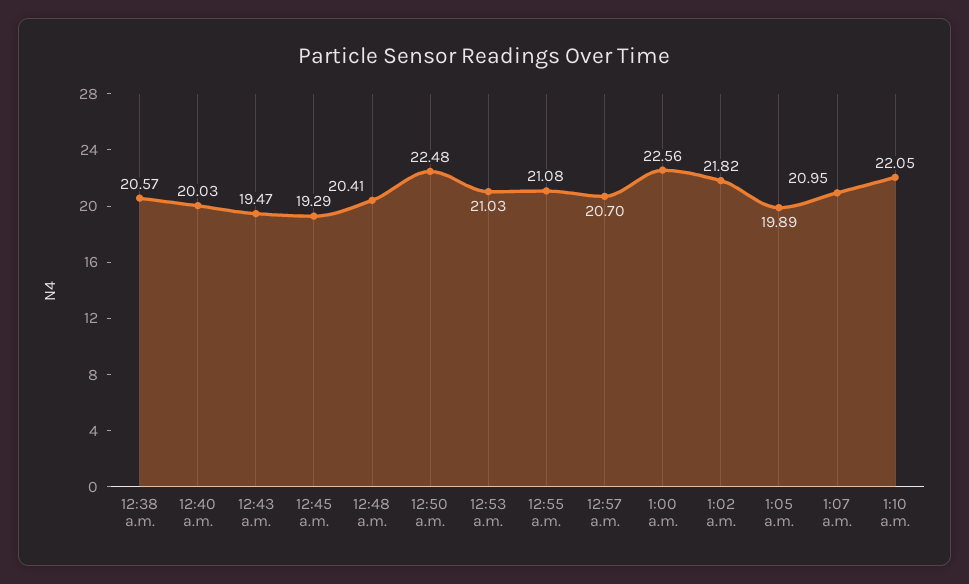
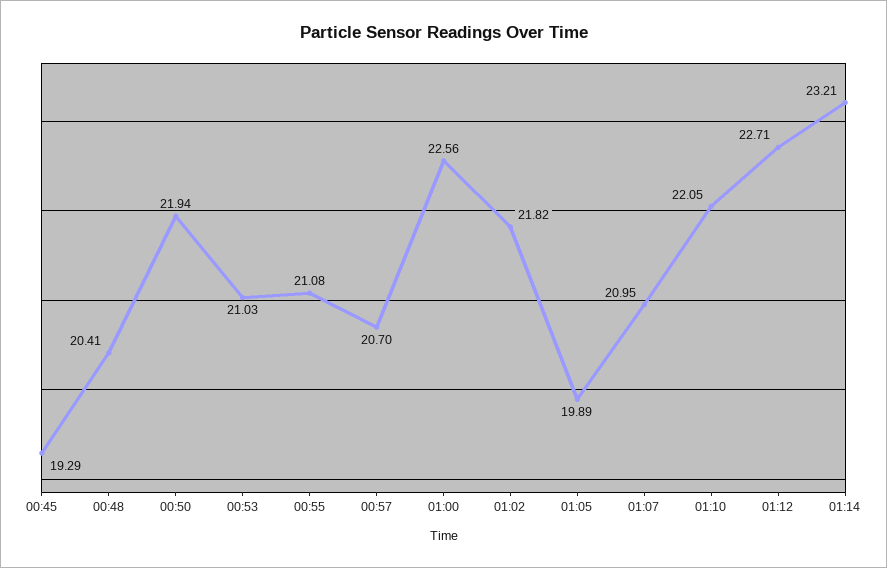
12:38 a.m.: 20.57 -> none
12:40 a.m.: 20.03 -> none
12:43 a.m.: 19.47 -> none
12:50 a.m.: 22.48 -> 21.94
01:12: none -> 22.71
01:14: none -> 23.21

